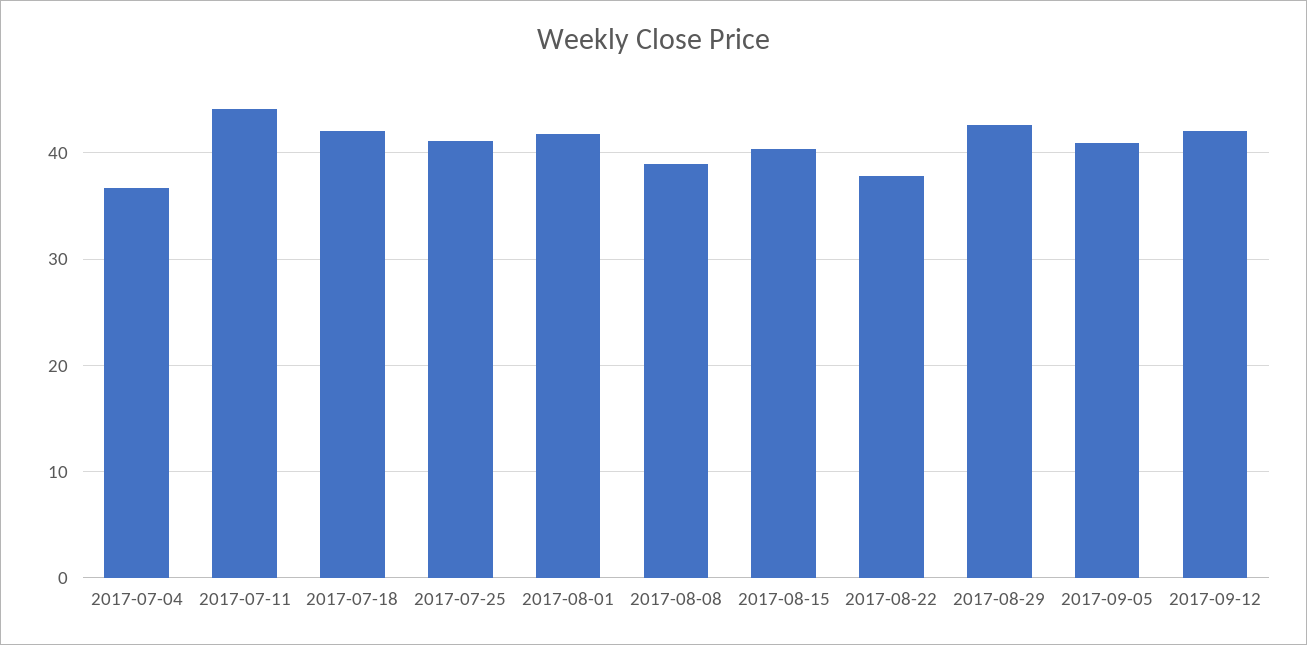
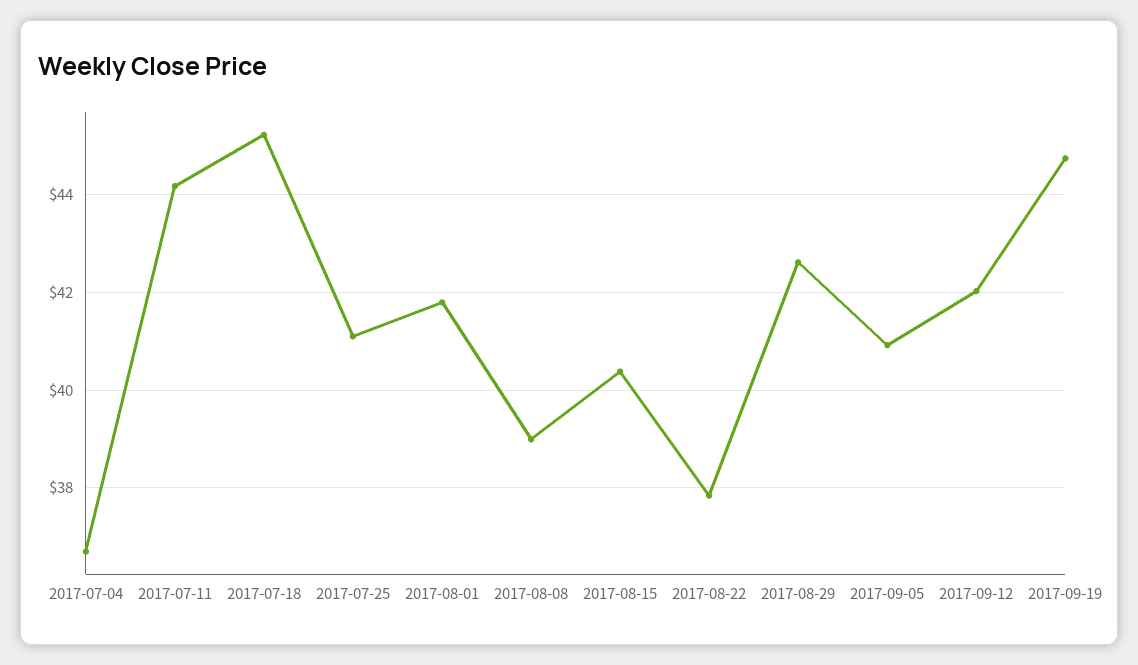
2017-07-18: 42 -> 45.2
2017-09-19: none -> 44.8

